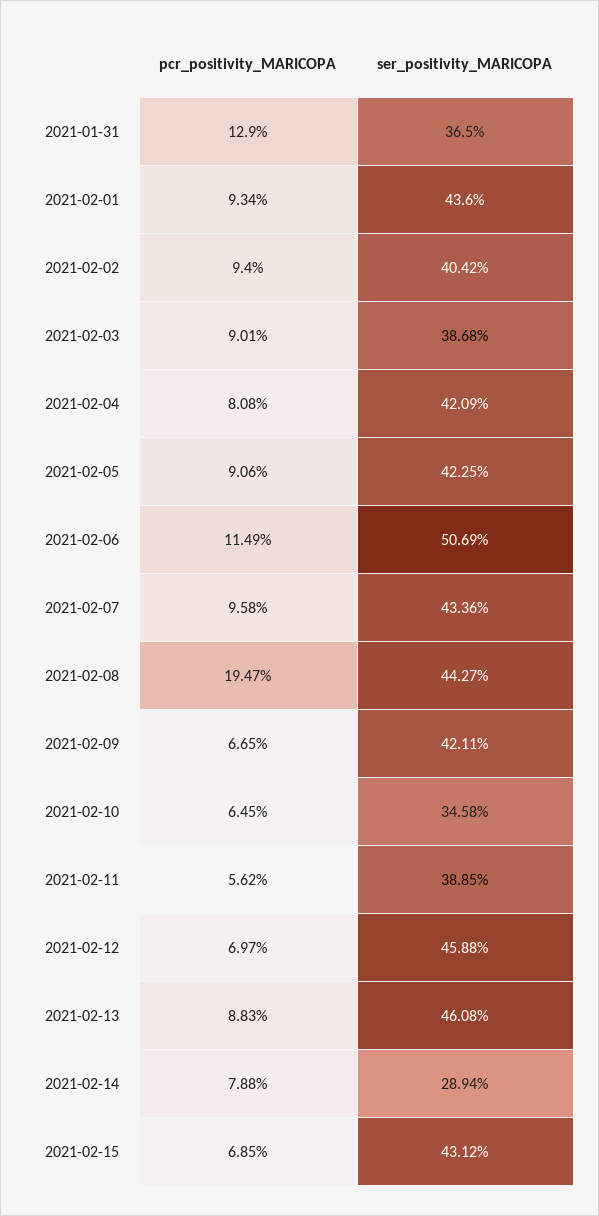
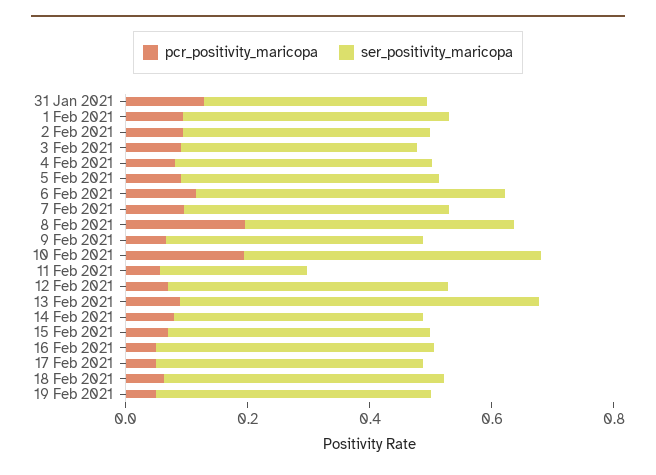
pcr_positivity_MARICOPA, 2021-02-10: 0.0645 -> 0.2
ser_positivity_MARICOPA, 2021-02-10: 0.3458 -> 0.5
ser_positivity_MARICOPA, 2021-02-11: 0.3885 -> 0.25
ser_positivity_MARICOPA, 2021-02-13: 0.4608 -> 0.6
ser_positivity_MARICOPA, 2021-02-14: 0.2894 -> 0.4
pcr_positivity_MARICOPA, 16 Feb 2021: none -> 0.05
ser_positivity_MARICOPA, 16 Feb 2021: none -> 0.45
pcr_positivity_MARICOPA, 17 Feb 2021: none -> 0.05
ser_positivity_MARICOPA, 17 Feb 2021: none -> 0.45
pcr_positivity_MARICOPA, 18 Feb 2021: none -> 0.05
ser_positivity_MARICOPA, 18 Feb 2021: none -> 0.45
pcr_positivity_MARICOPA, 19 Feb 2021: none -> 0.05
ser_positivity_MARICOPA, 19 Feb 2021: none -> 0.45

